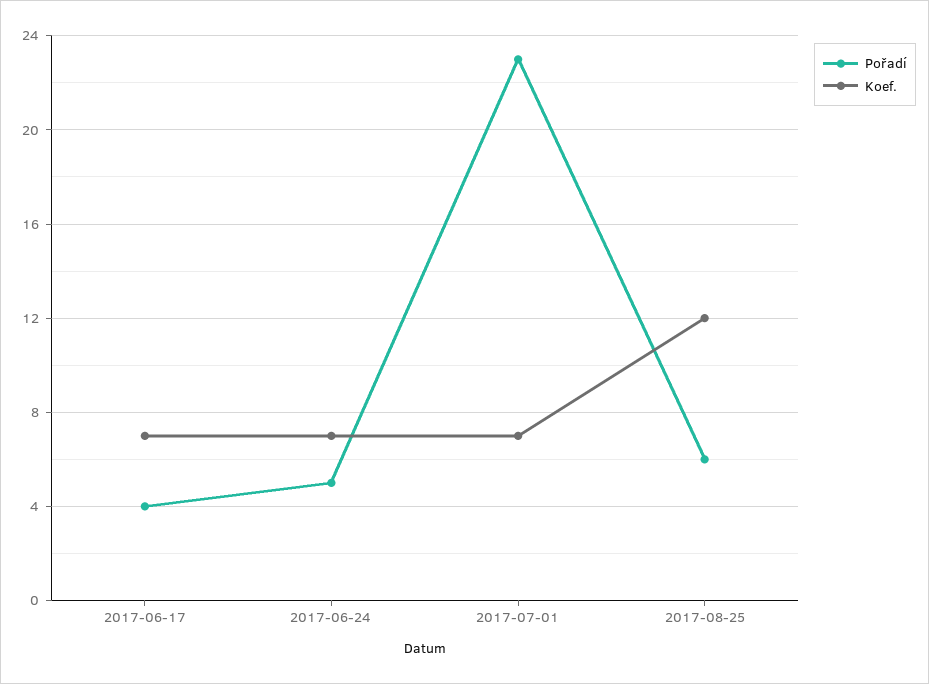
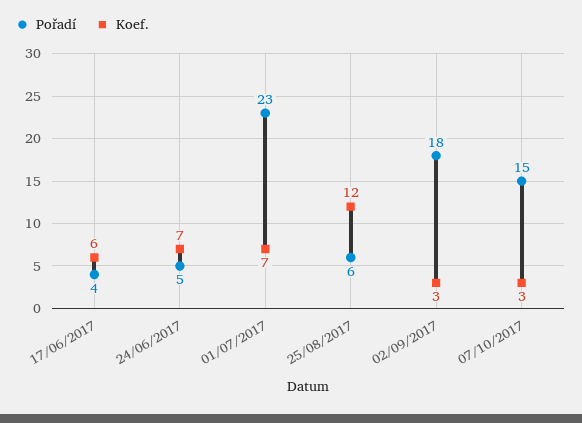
Koef., 2017-06-17: 7 -> 6
Pořadí, 02/09/2017: none -> 18
Koef., 02/09/2017: none -> 3
Pořadí, 07/10/2017: none -> 15
Koef., 07/10/2017: none -> 3

